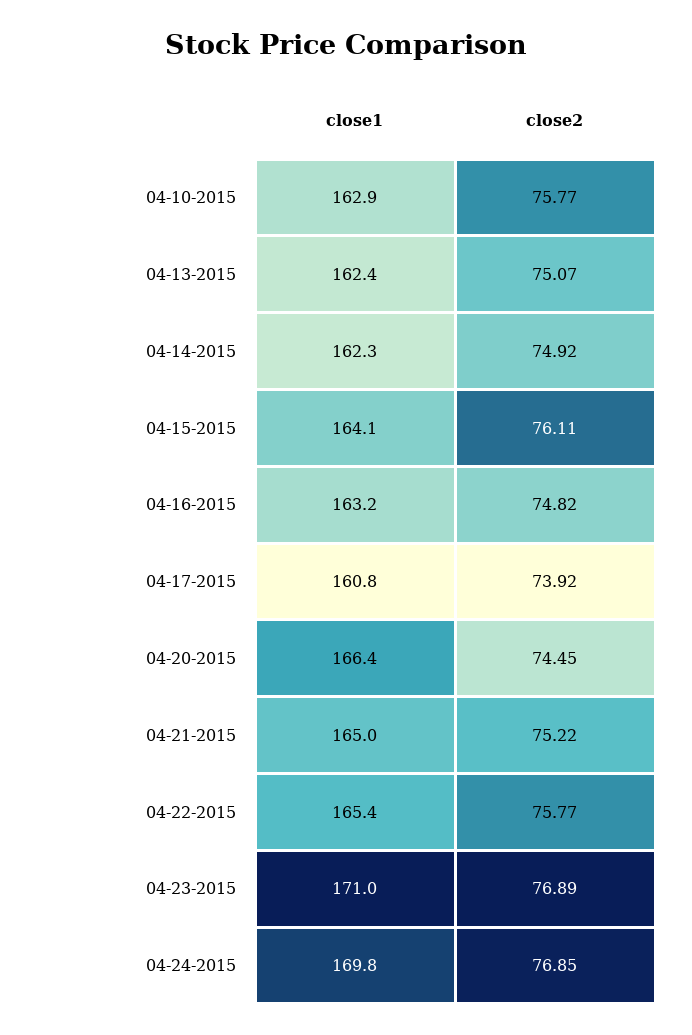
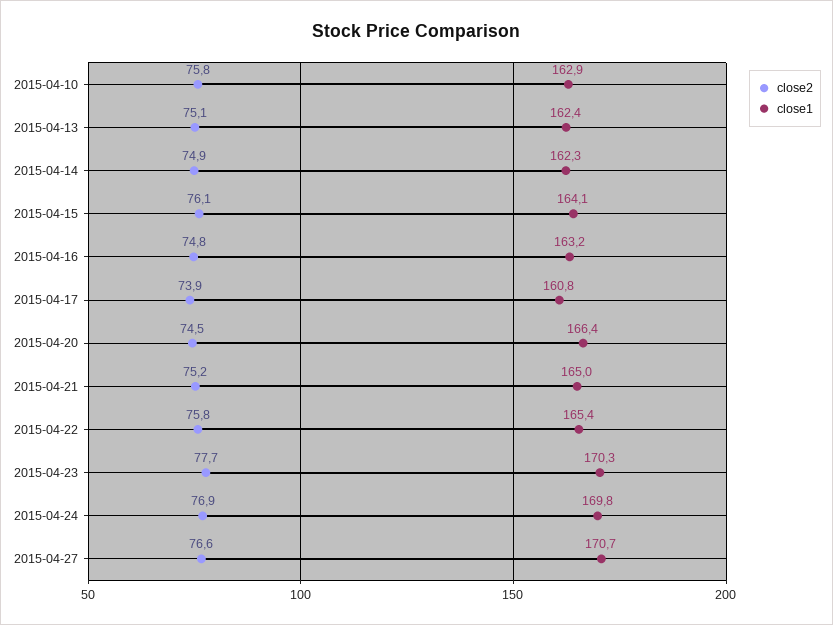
close1, 04-23-2015: 171 -> 170.3
close2, 04-23-2015: 76.89 -> 77.7
close2, 2015-04-27: none -> 76.6
close1, 2015-04-27: none -> 170.7

